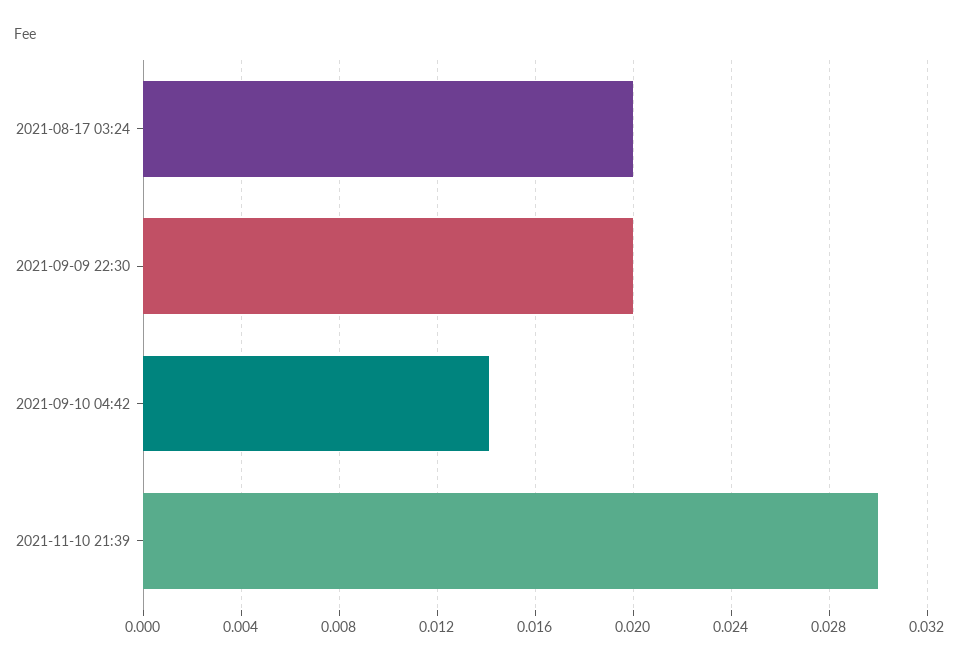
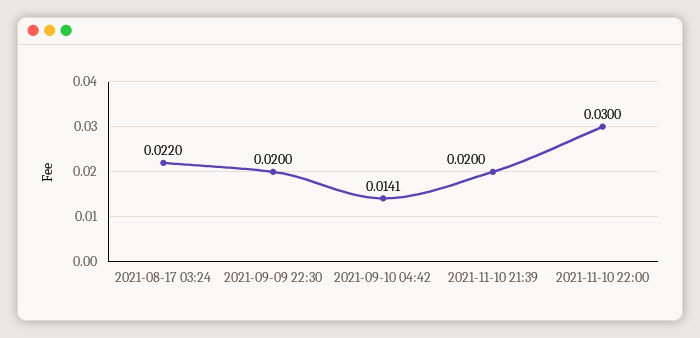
2021-08-17 03:24: 0.02 -> 0.022
2021-11-10 21:39: 0.03 -> 0.02
2021-11-10 22:00: none -> 0.03

